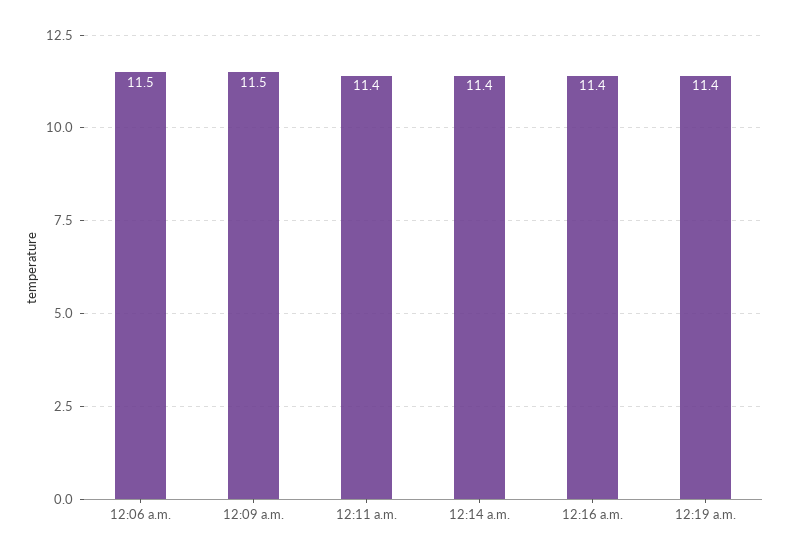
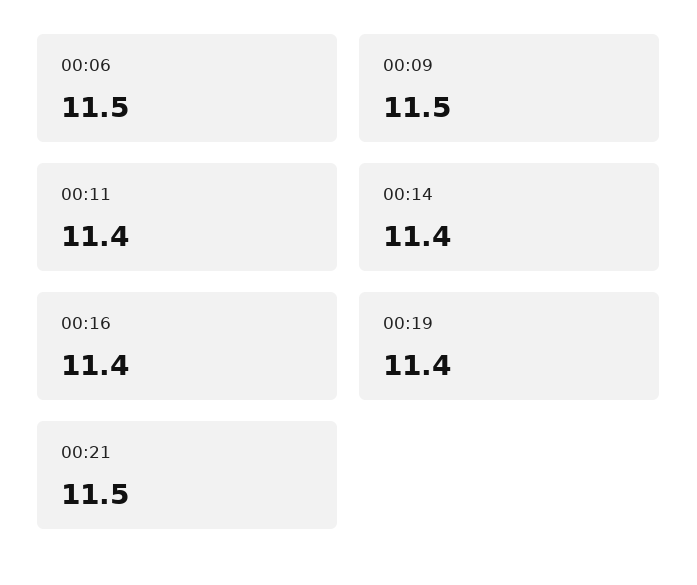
00:21: none -> 11.5

